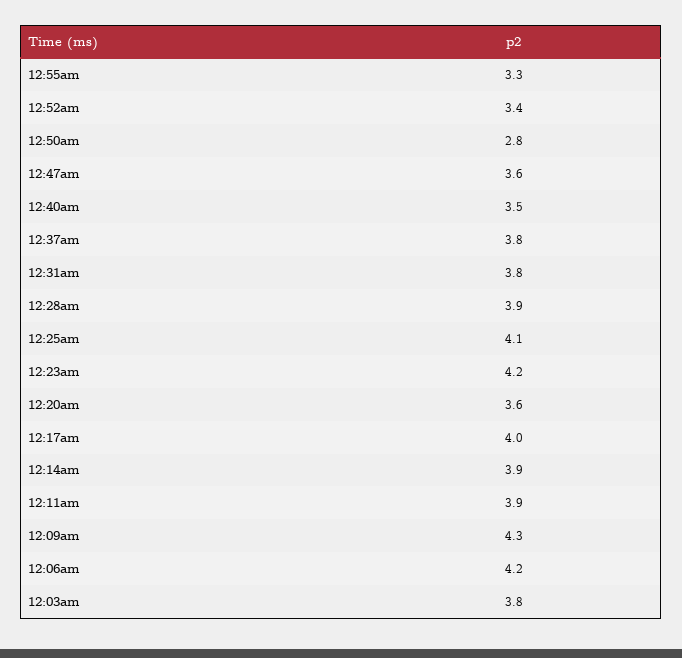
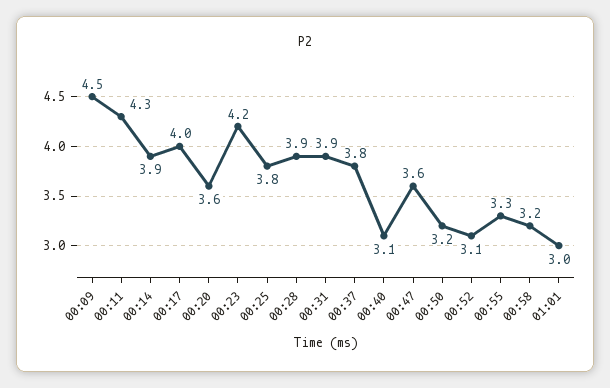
12:52am: 3.4 -> 3.1
12:50am: 2.8 -> 3.2
12:40am: 3.5 -> 3.1
12:31am: 3.8 -> 3.9
12:25am: 4.1 -> 3.8
12:11am: 3.9 -> 4.3
12:09am: 4.3 -> 4.5
12:06am: 4.2 -> none
12:03am: 3.8 -> none
00:58: none -> 3.2
01:01: none -> 3

